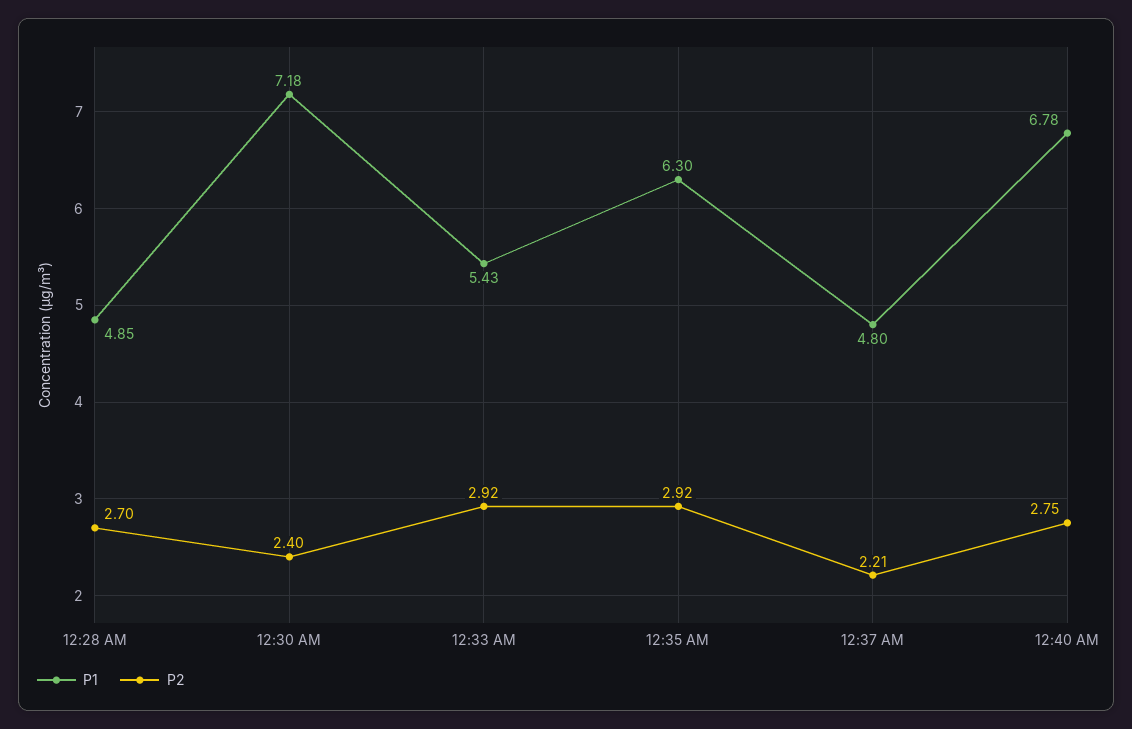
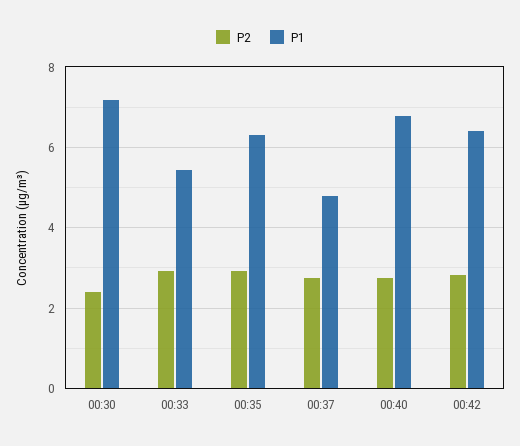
P1, 12:28 AM: 4.85 -> none
P2, 12:28 AM: 2.7 -> none
P2, 12:37 AM: 2.21 -> 2.8
P2, 00:42: none -> 2.8
P1, 00:42: none -> 6.4

